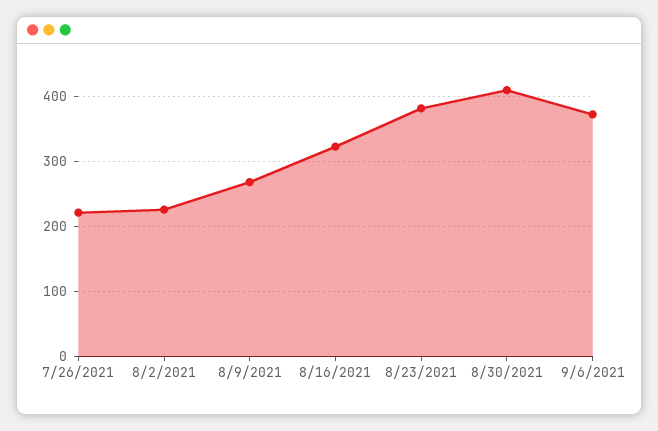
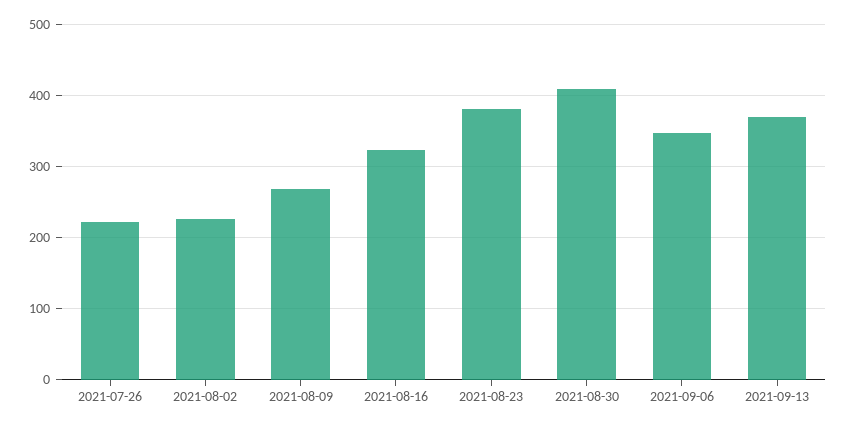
9/6/2021: 370 -> 350
2021-09-13: none -> 370

